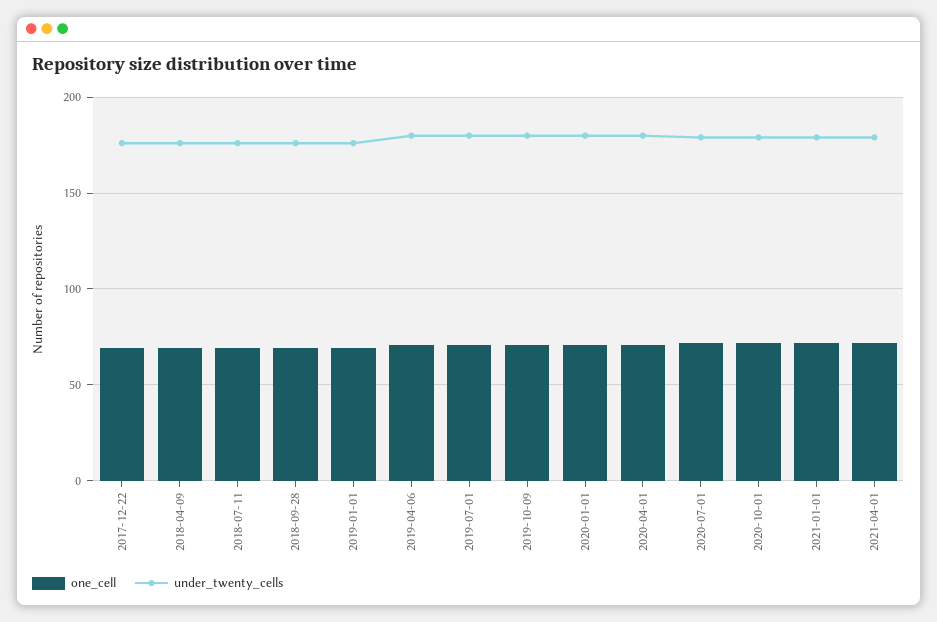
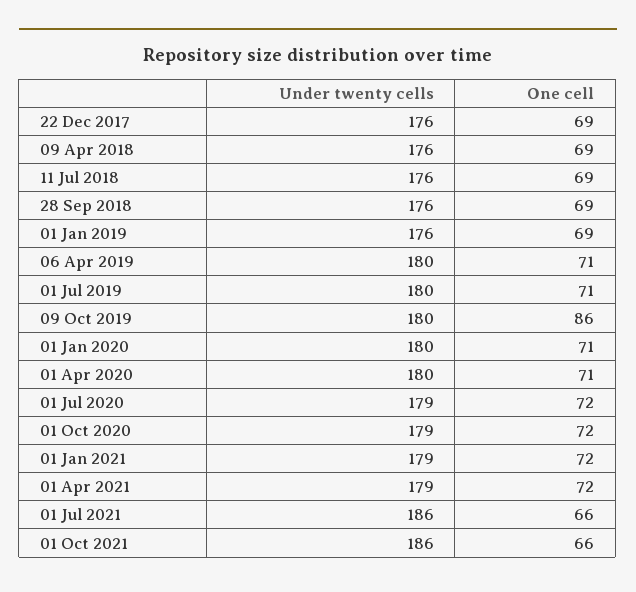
one_cell, 2019-10-09: 70 -> 86
under_twenty_cells, 01 Jul 2021: none -> 186
one_cell, 01 Jul 2021: none -> 66
under_twenty_cells, 01 Oct 2021: none -> 186
one_cell, 01 Oct 2021: none -> 66

